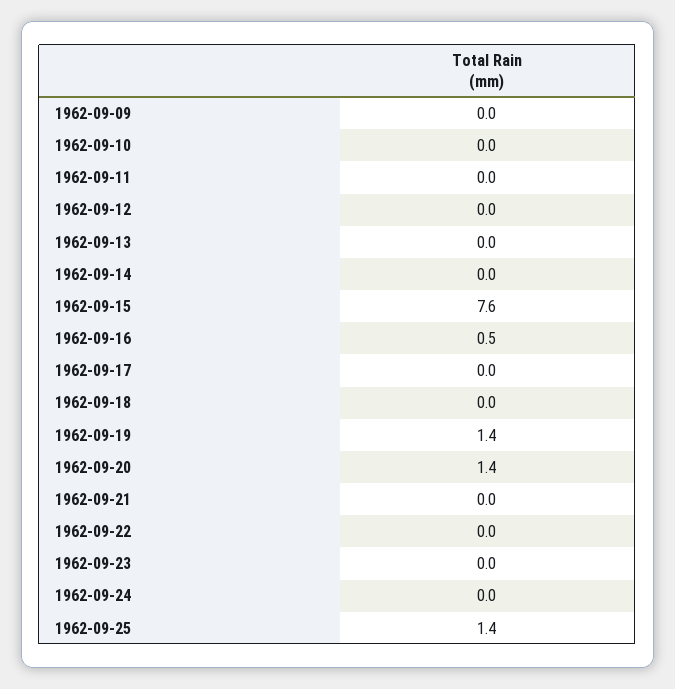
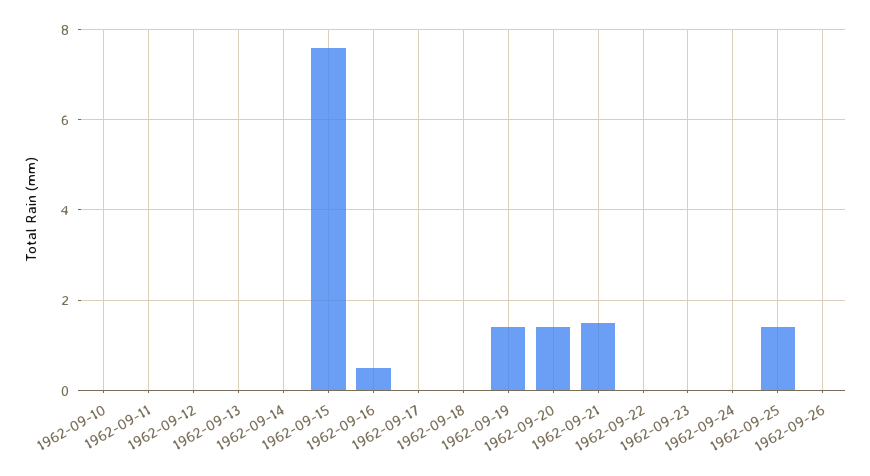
1962-09-09: 0 -> none
1962-09-21: 0 -> 1.5
1962-09-26: none -> 0

